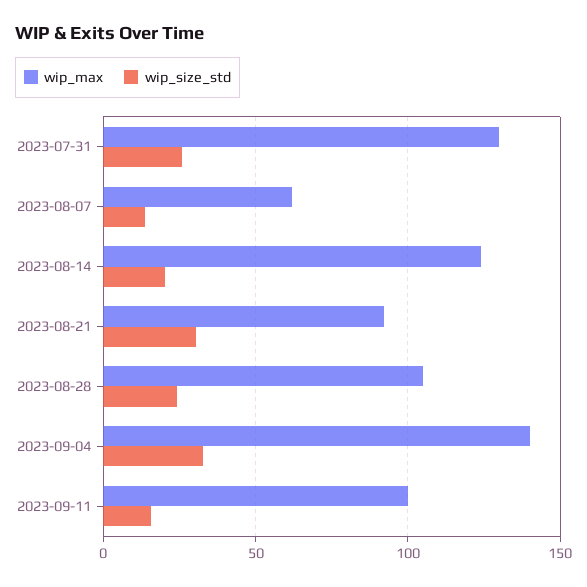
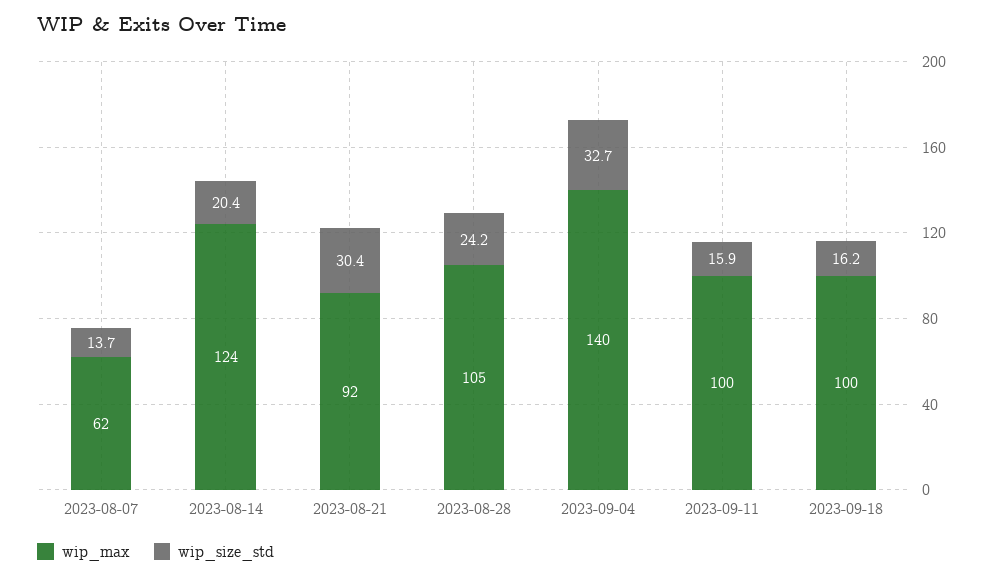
wip_max, 2023-07-31: 130 -> none
wip_size_std, 2023-07-31: 25 -> none
wip_max, 2023-09-18: none -> 100
wip_size_std, 2023-09-18: none -> 16.2

